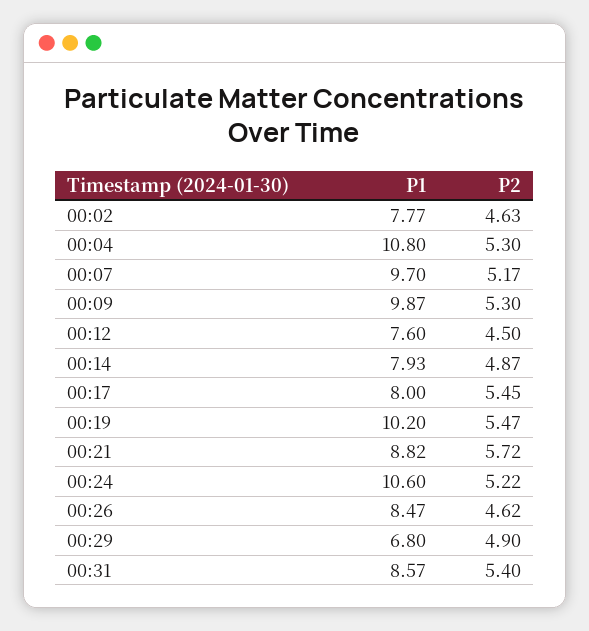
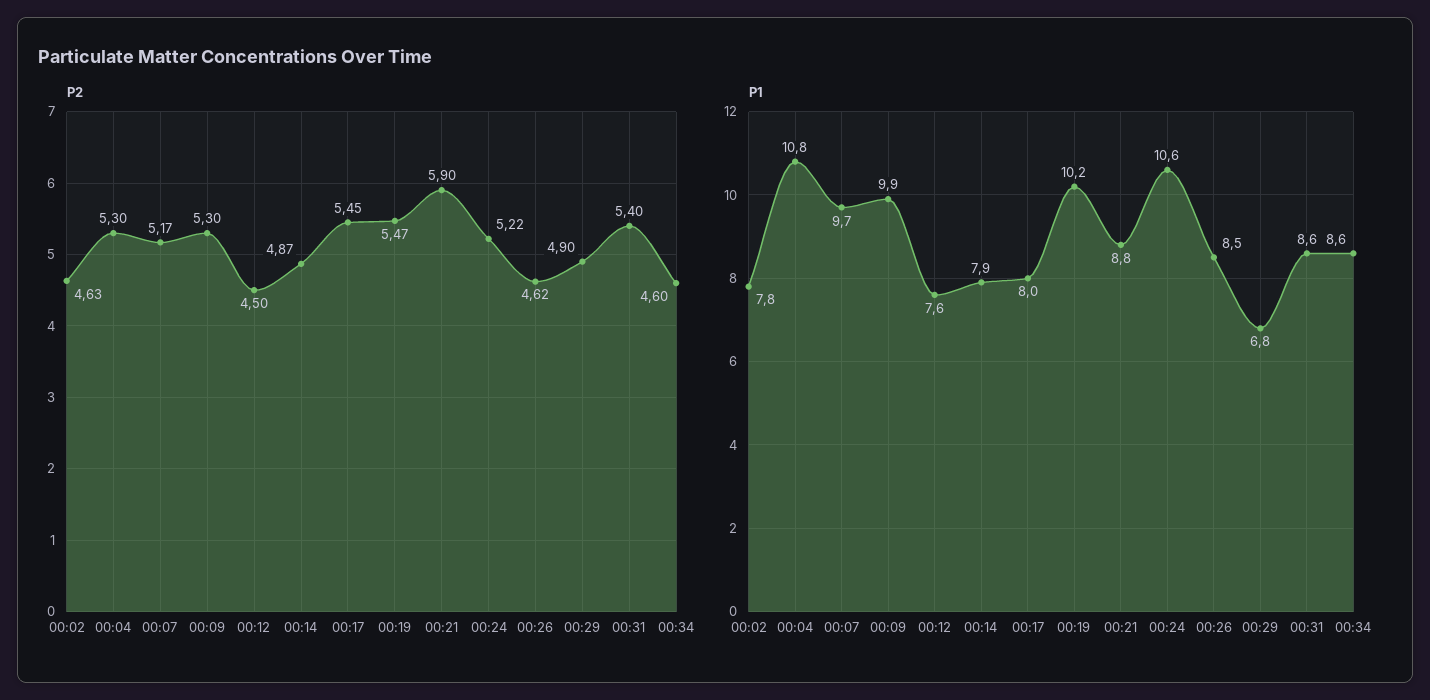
P2, 00:21: 5.72 -> 5.9
P2, 00:34: none -> 4.6
P1, 00:34: none -> 8.6

